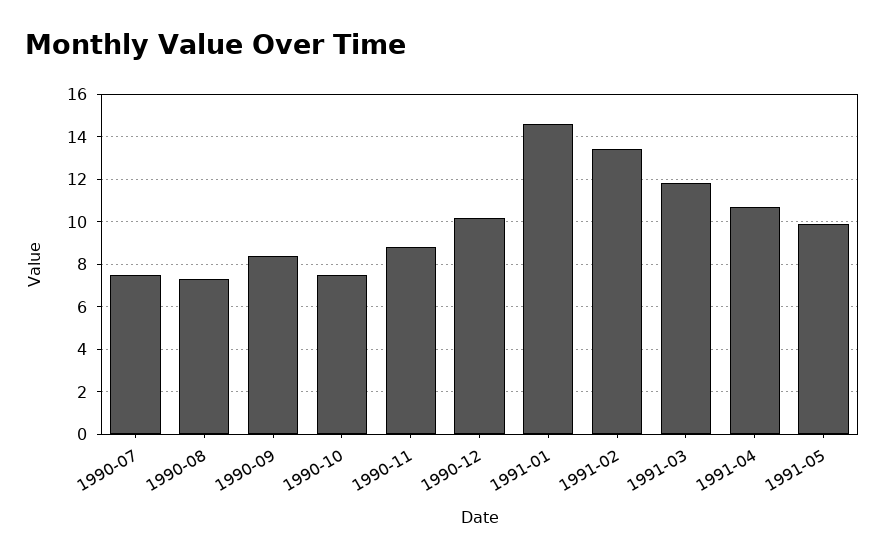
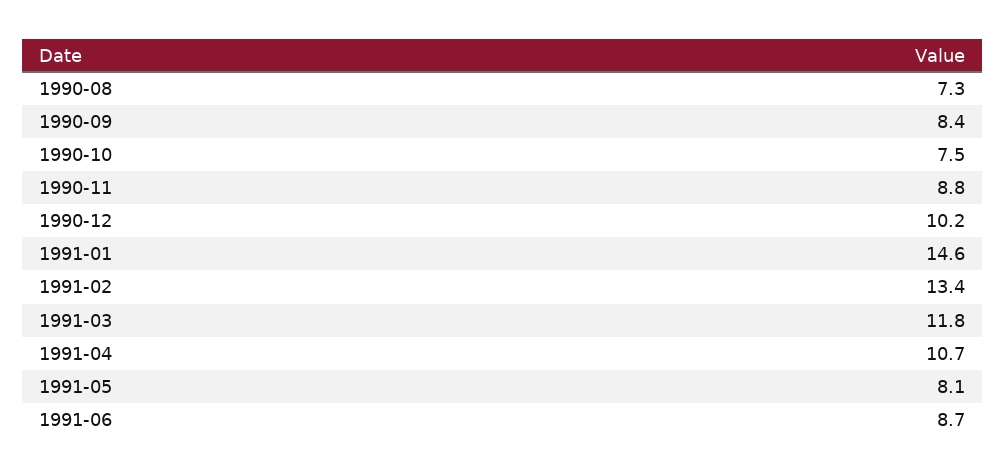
1990-07: 7.5 -> none
1991-05: 10 -> 8.1
1991-06: none -> 8.7

